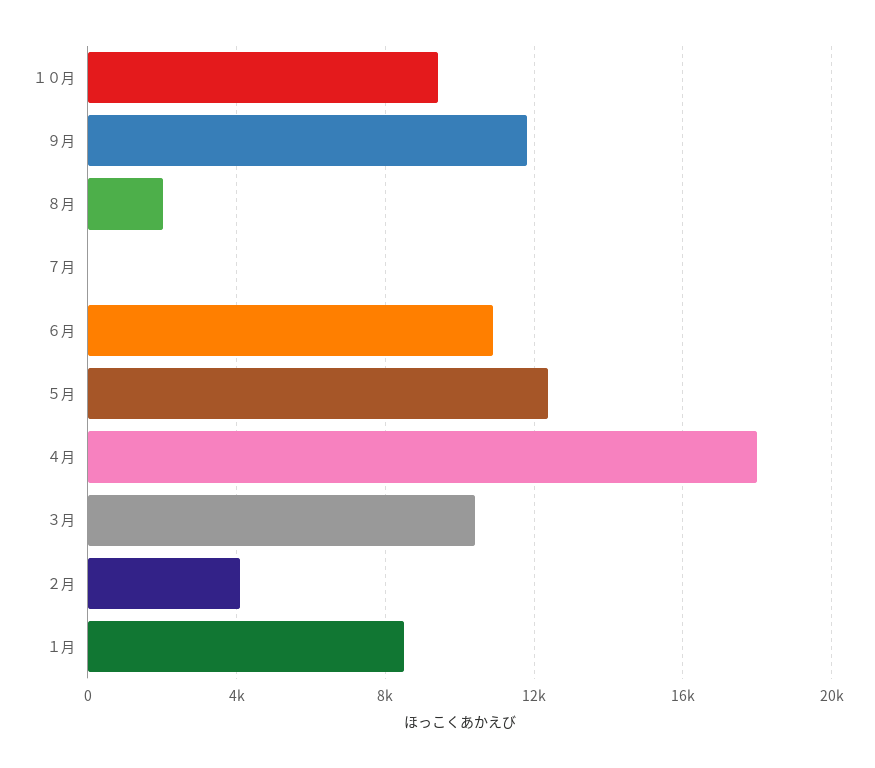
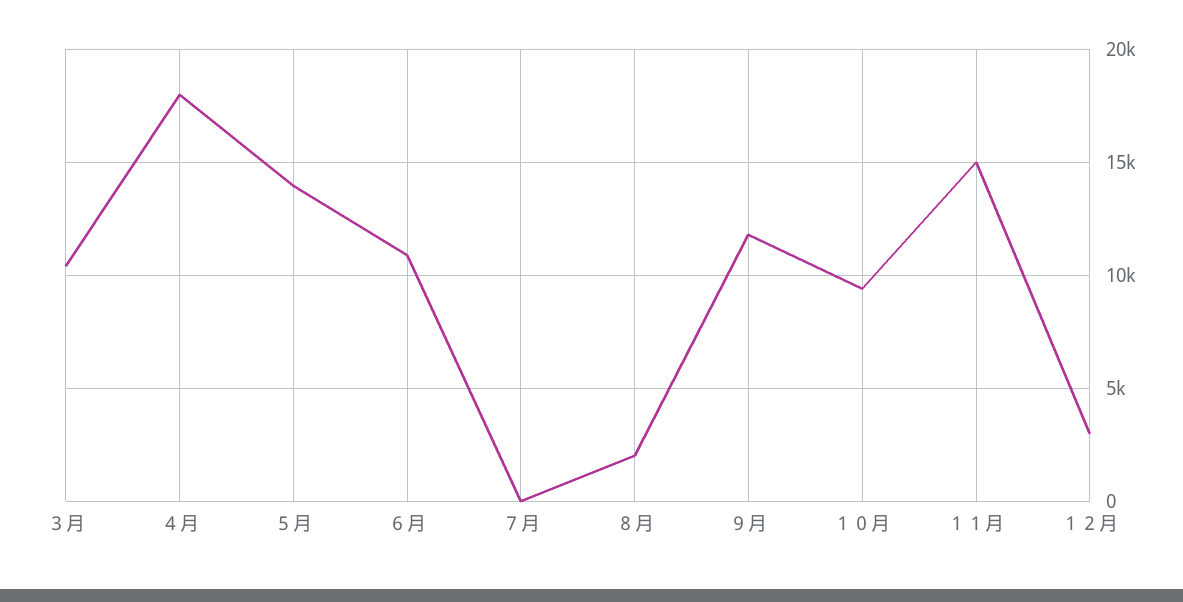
５月: 12500 -> 14000
２月: 4000 -> none
１月: 8500 -> none
１１月: none -> 15000
１２月: none -> 3000

